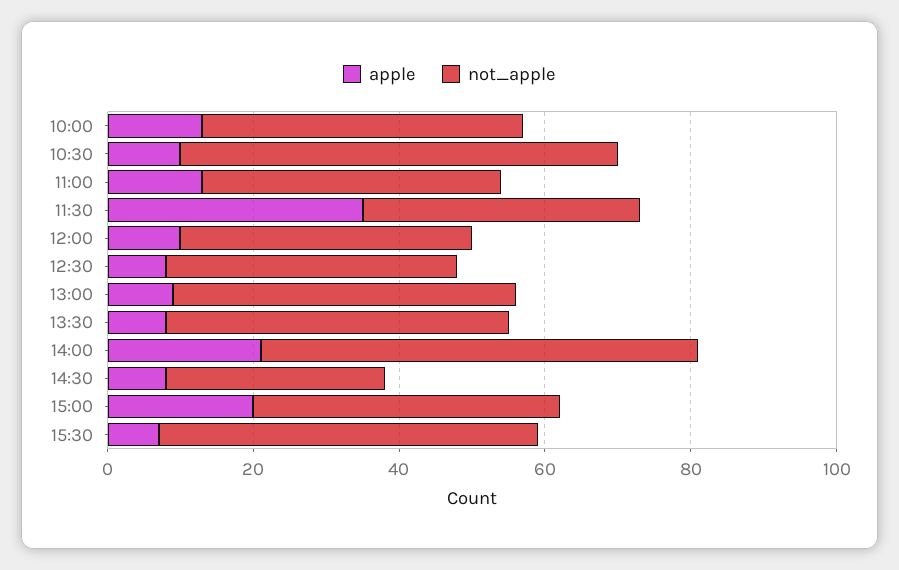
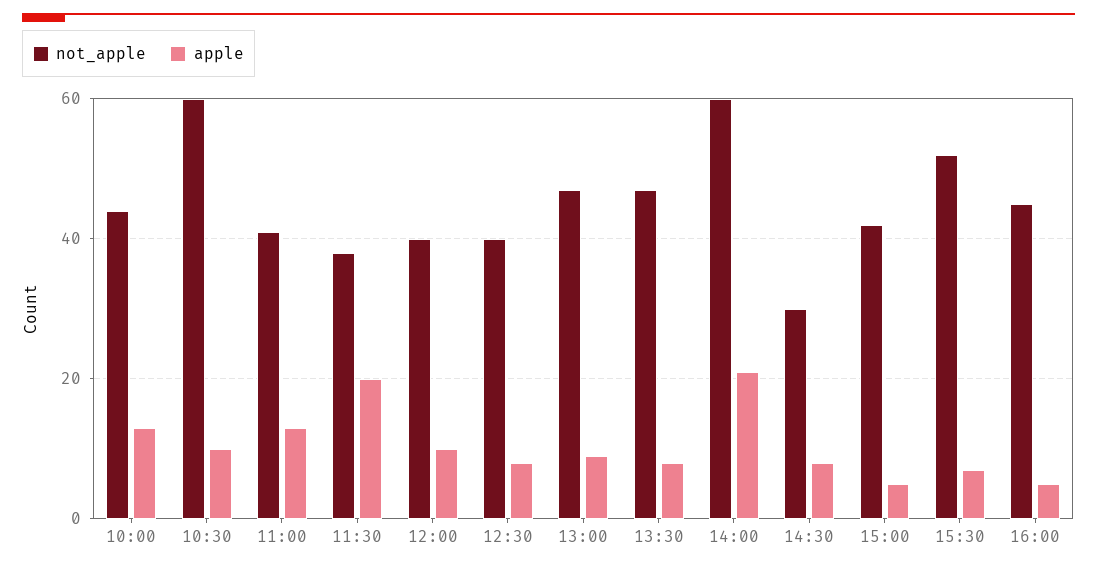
apple, 11:30: 35 -> 20
apple, 15:00: 20 -> 5
not_apple, 16:00: none -> 45
apple, 16:00: none -> 5

